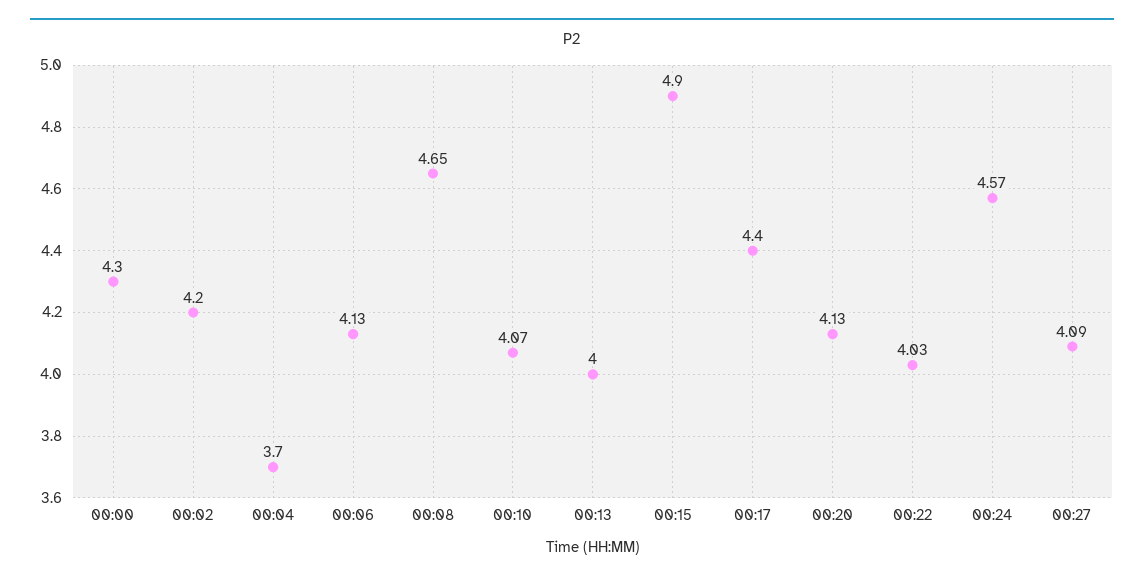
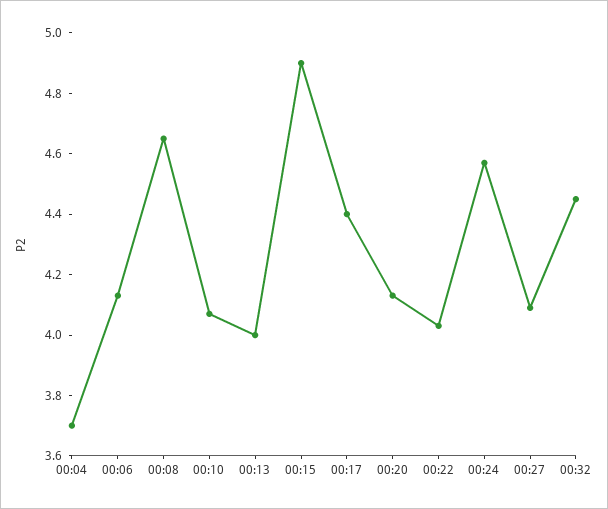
00:00: 4.3 -> none
00:02: 4.2 -> none
00:32: none -> 4.45

